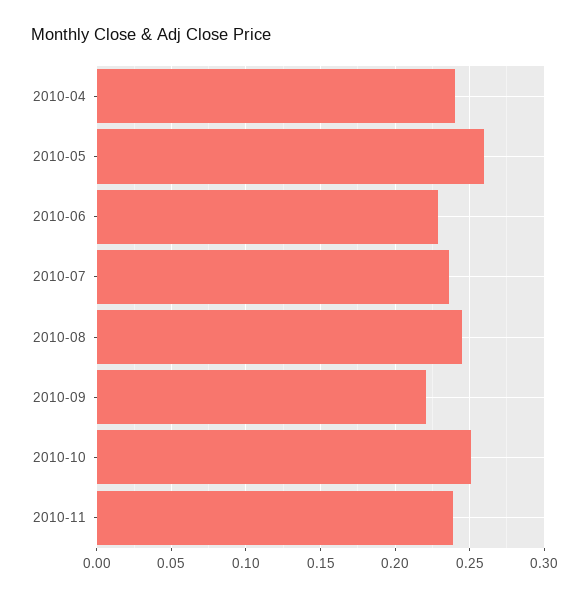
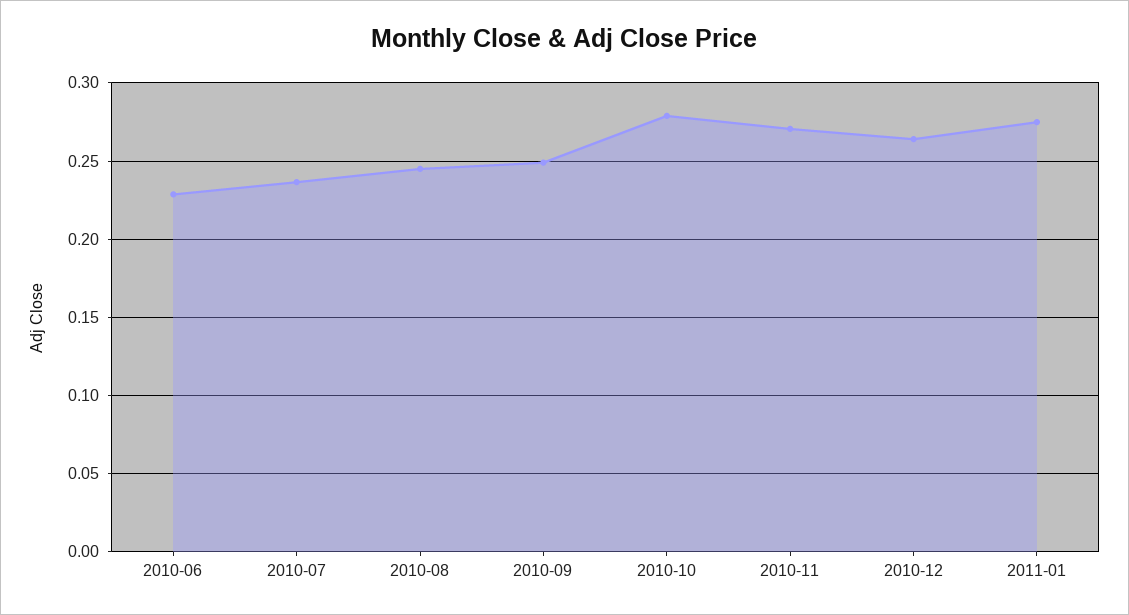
2010-04: 0.24 -> none
2010-05: 0.26 -> none
2010-09: 0.22 -> 0.25
2010-10: 0.25 -> 0.28
2010-11: 0.24 -> 0.27
2010-12: none -> 0.265
2011-01: none -> 0.275

